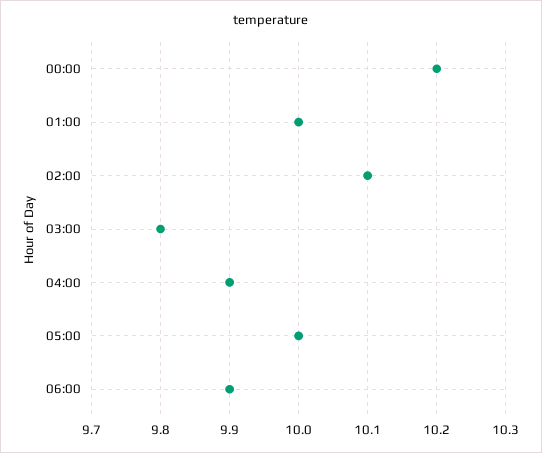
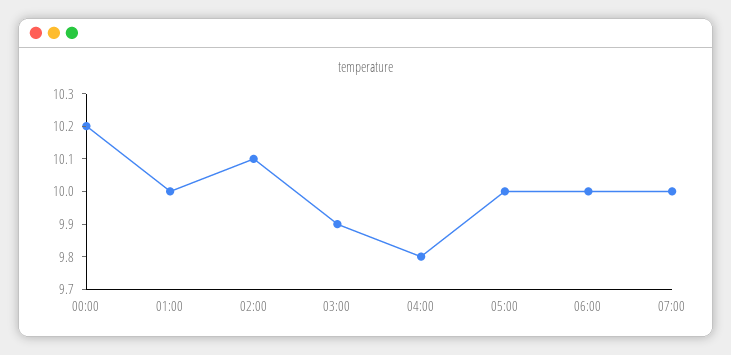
03:00: 9.8 -> 9.9
04:00: 9.9 -> 9.8
06:00: 9.9 -> 10
07:00: none -> 10

